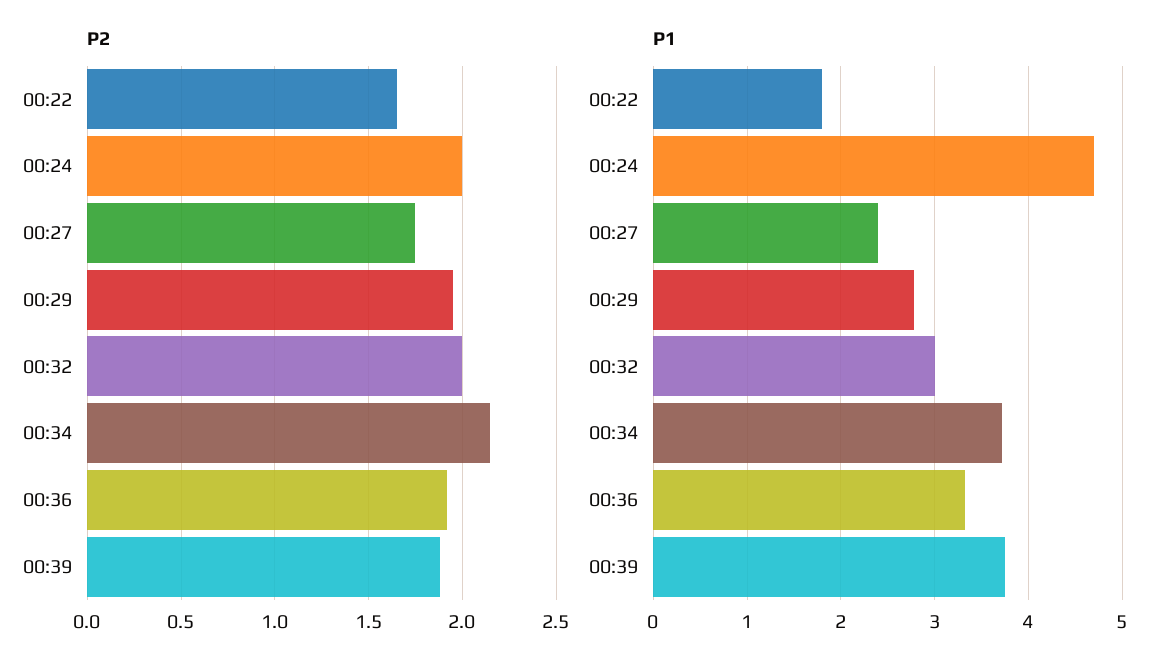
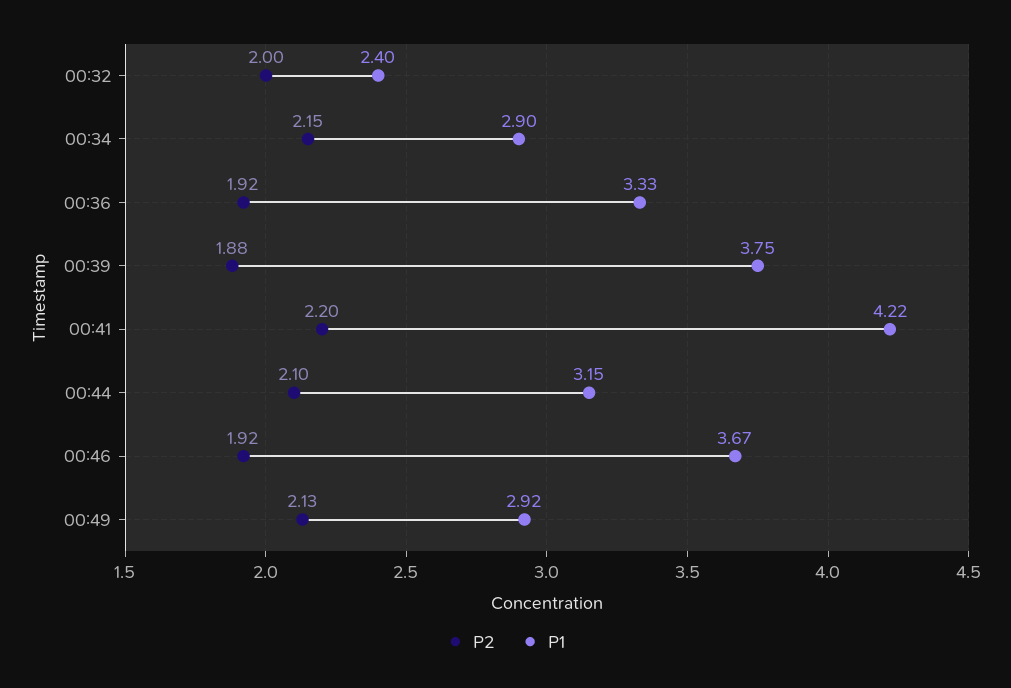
P2, 00:22: 1.65 -> none
P2, 00:24: 2 -> none
P2, 00:27: 1.75 -> none
P2, 00:29: 1.95 -> none
P1, 00:22: 1.8 -> none
P1, 00:24: 4.7 -> none
P1, 00:27: 2.4 -> none
P1, 00:29: 2.8 -> none
P1, 00:32: 3 -> 2.4
P1, 00:34: 3.7 -> 2.9
P2, 00:41: none -> 2.2
P1, 00:41: none -> 4.22
P2, 00:44: none -> 2.1
P1, 00:44: none -> 3.15
P2, 00:46: none -> 1.92
P1, 00:46: none -> 3.67
P2, 00:49: none -> 2.13
P1, 00:49: none -> 2.92

